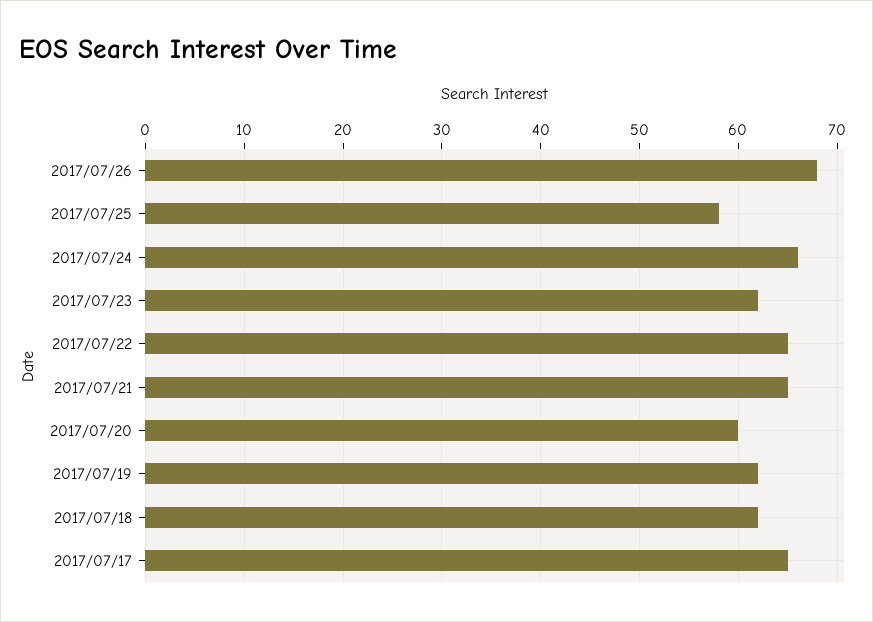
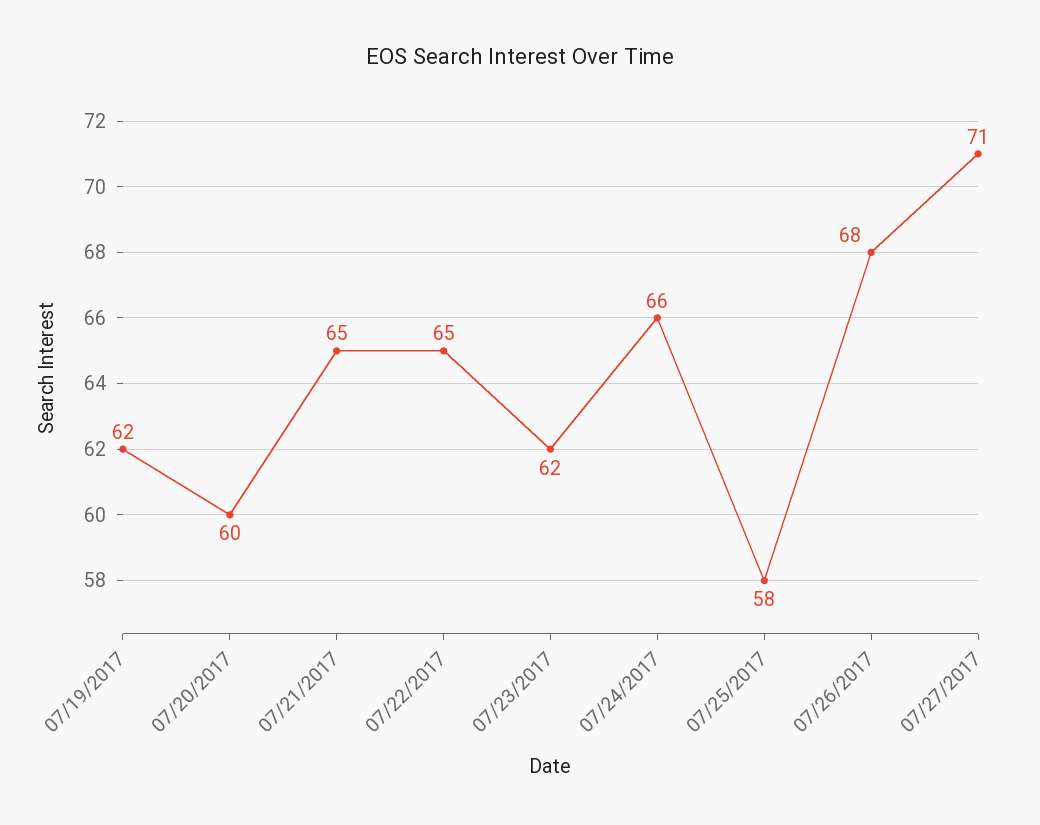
2017/07/18: 62 -> none
2017/07/17: 65 -> none
07/27/2017: none -> 71

